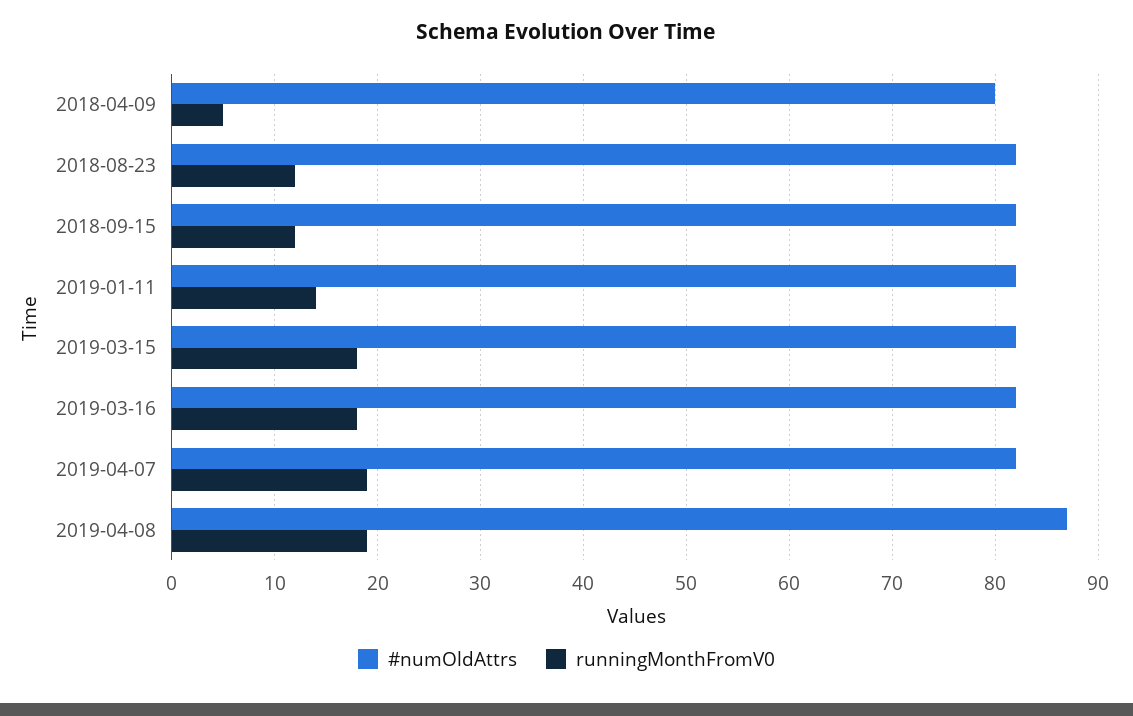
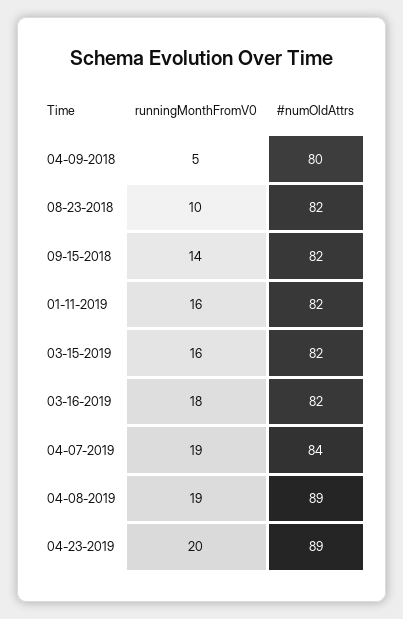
runningMonthFromV0, 2018-08-23: 12 -> 10
runningMonthFromV0, 2018-09-15: 12 -> 14
runningMonthFromV0, 2019-01-11: 14 -> 16
runningMonthFromV0, 2019-03-15: 18 -> 16
#numOldAttrs, 2019-04-07: 82 -> 84
#numOldAttrs, 2019-04-08: 87 -> 89
runningMonthFromV0, 04-23-2019: none -> 20
#numOldAttrs, 04-23-2019: none -> 89

